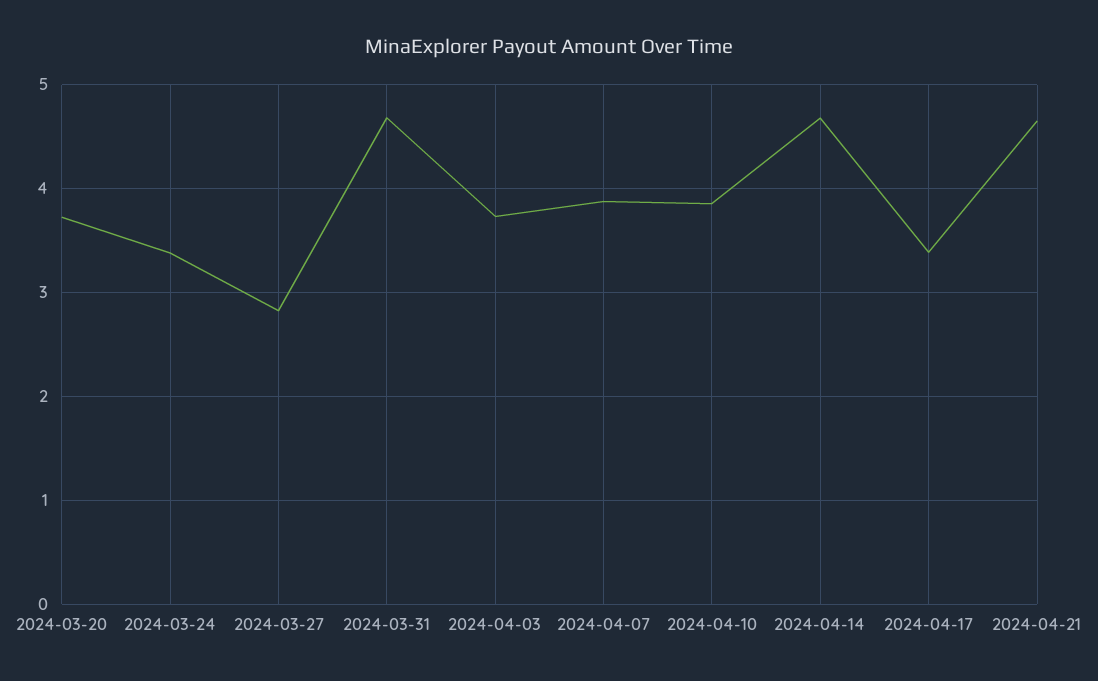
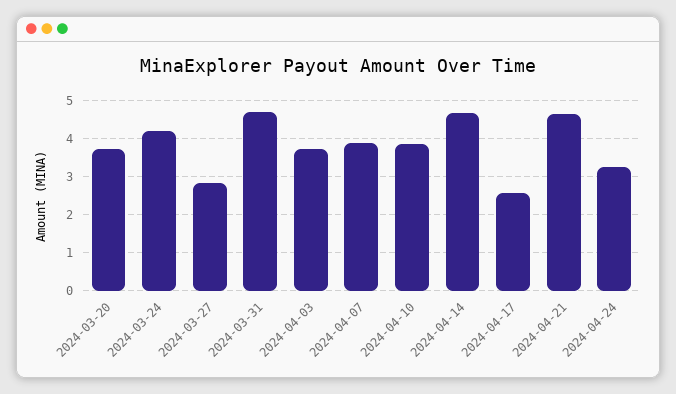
2024-03-24: 3.4 -> 4.2
2024-04-17: 3.4 -> 2.6
2024-04-24: none -> 3.2

